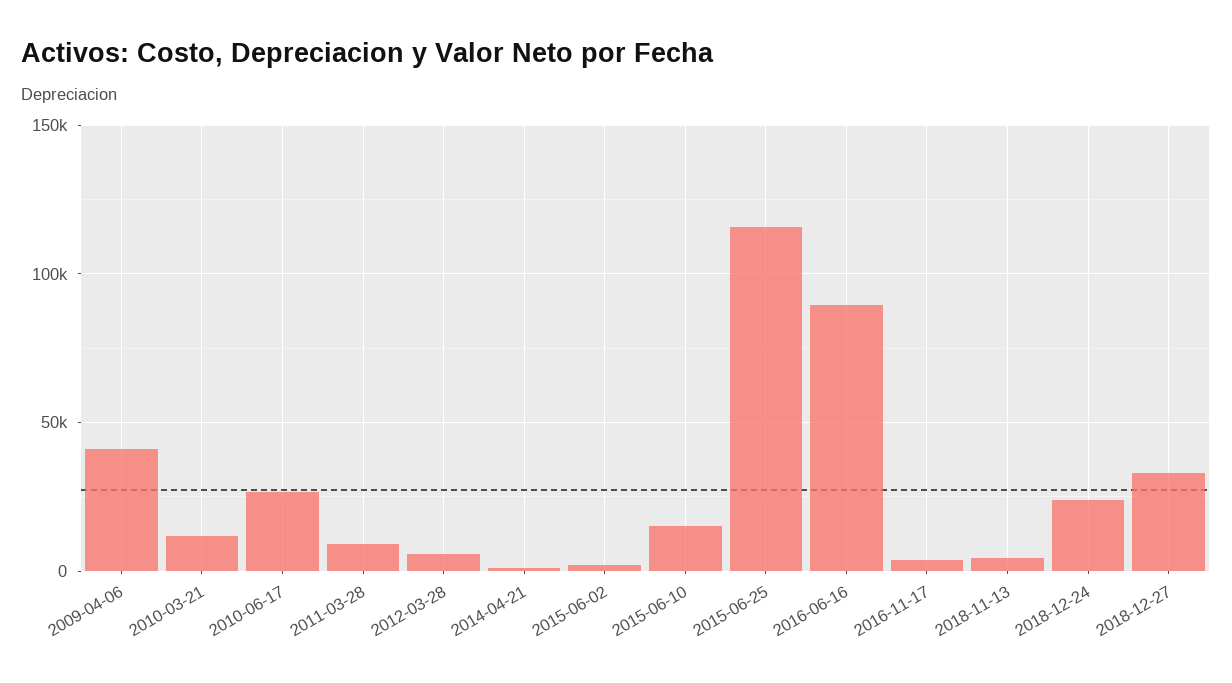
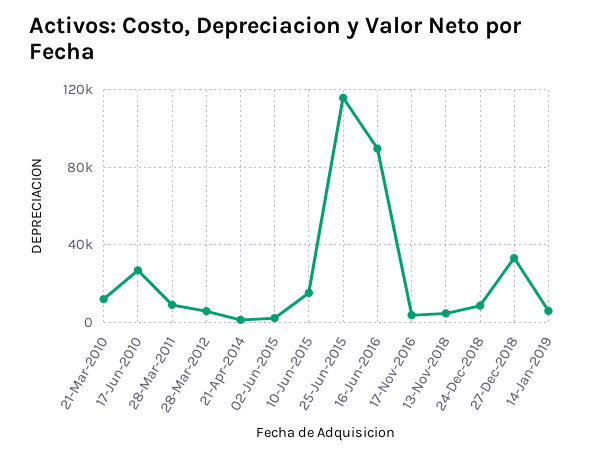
2009-04-06: 40000 -> none
2018-12-24: 25000 -> 10000
14-Jan-2019: none -> 5000

